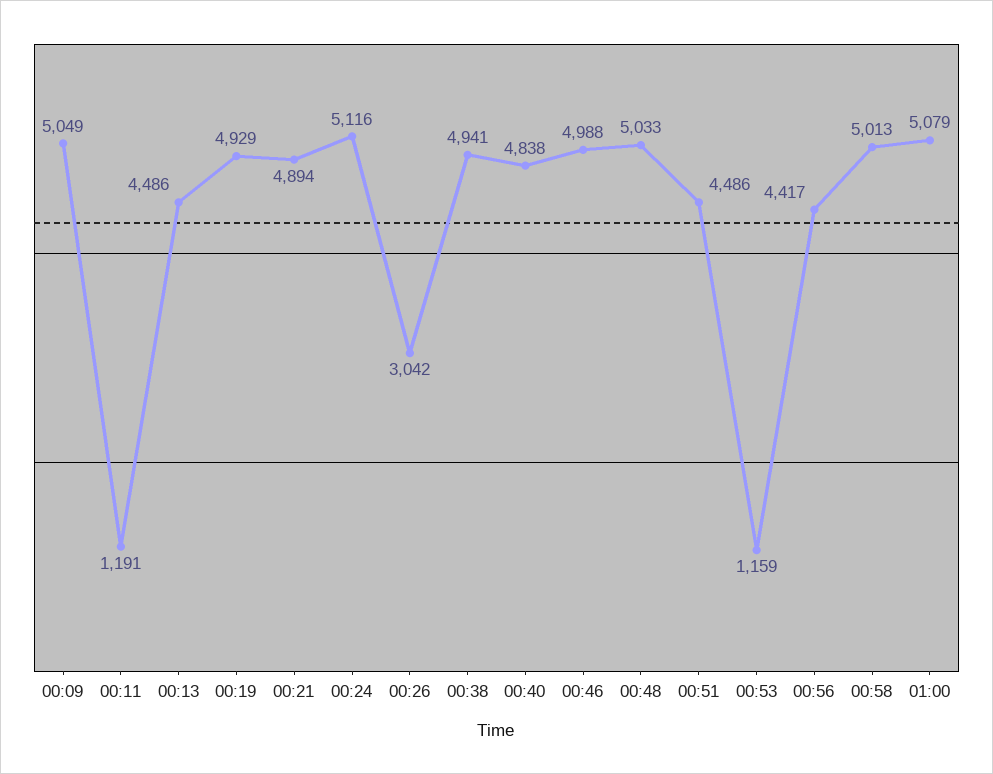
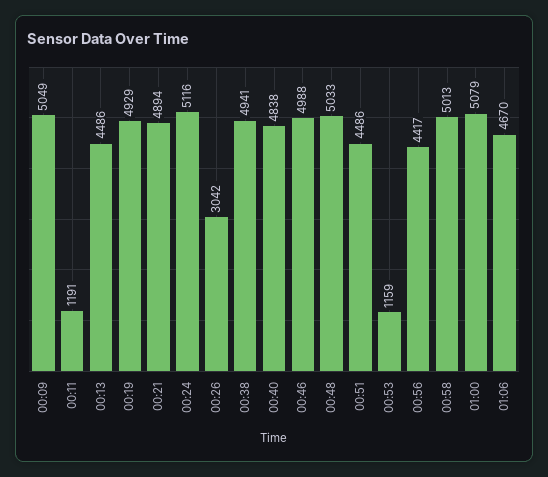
01:06: none -> 4670

